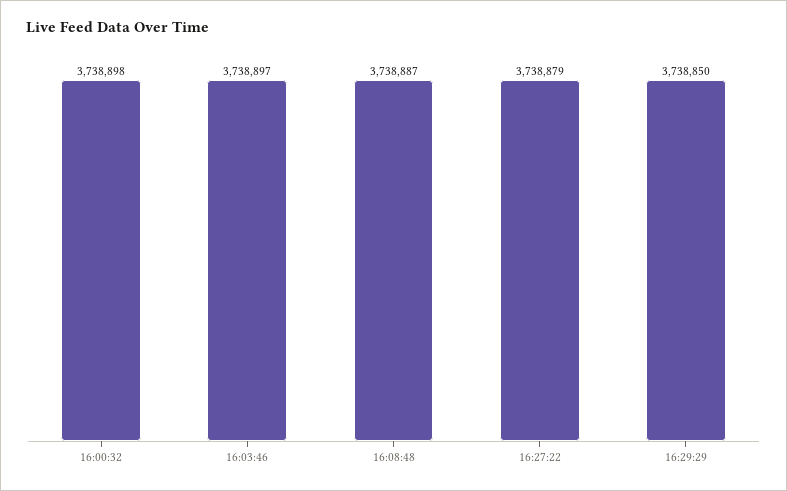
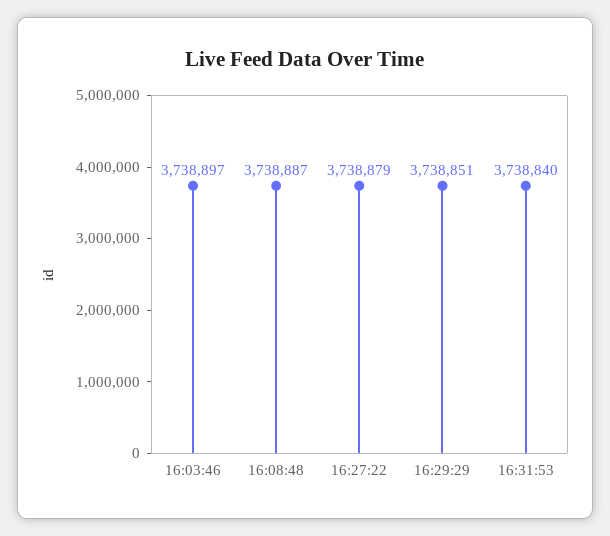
16:00:32: 3738898 -> none
16:29:29: 3738850 -> 3738851
16:31:53: none -> 3738840

